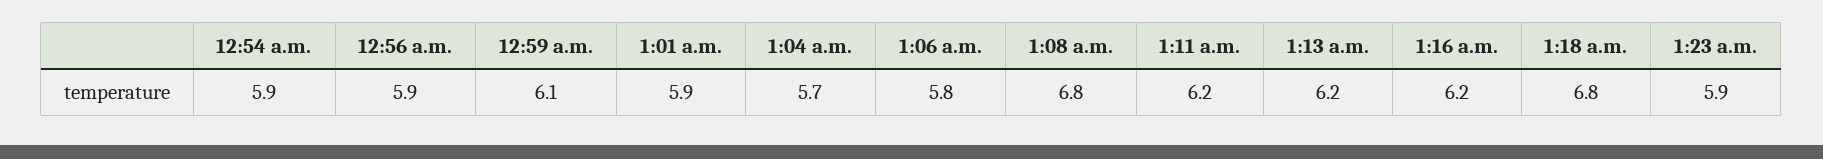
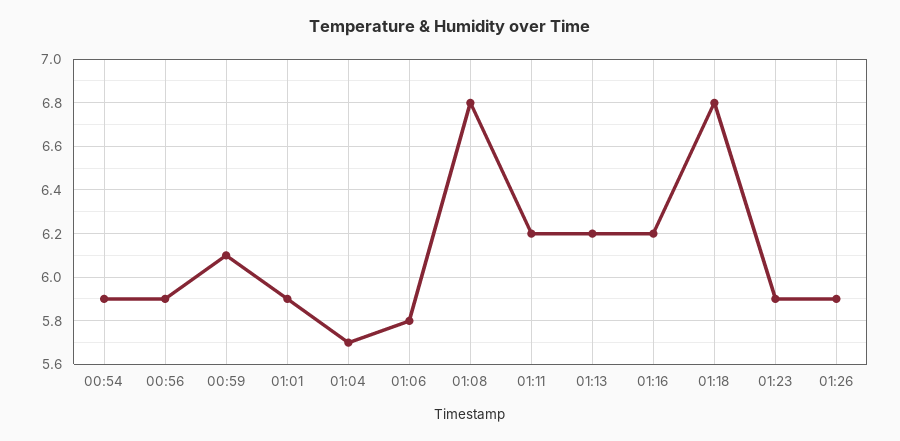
01:26: none -> 5.9

